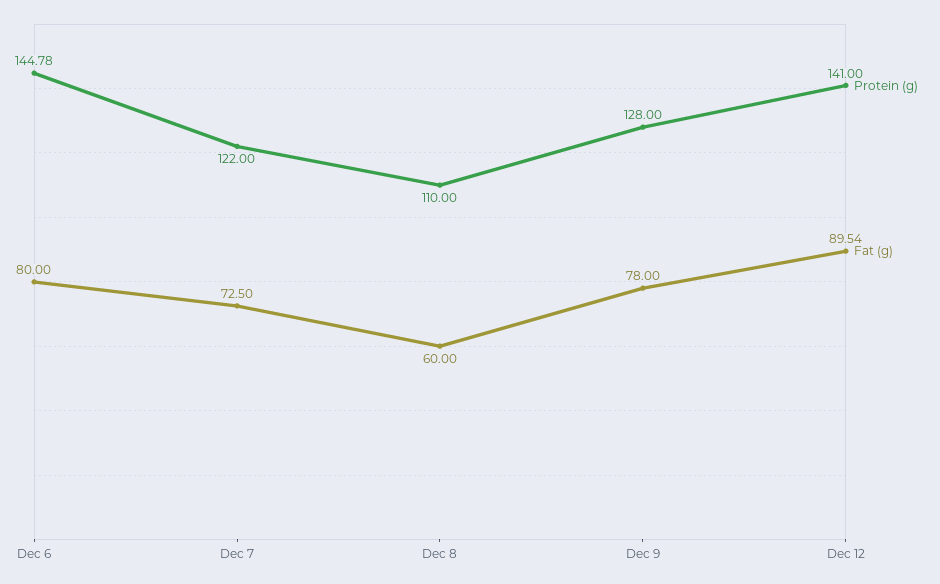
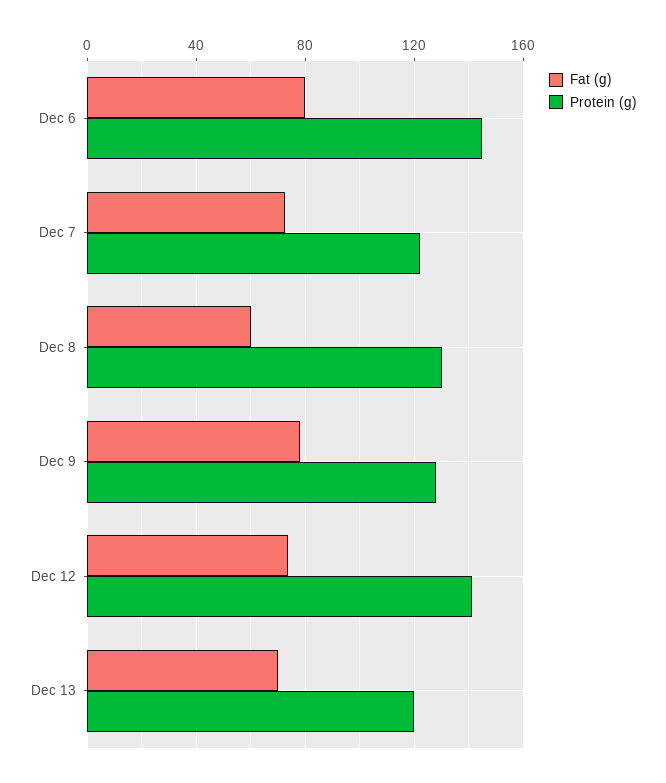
Protein (g), Dec 8: 110 -> 130
Fat (g), Dec 12: 89.54 -> 75
Fat (g), Dec 13: none -> 70
Protein (g), Dec 13: none -> 120

